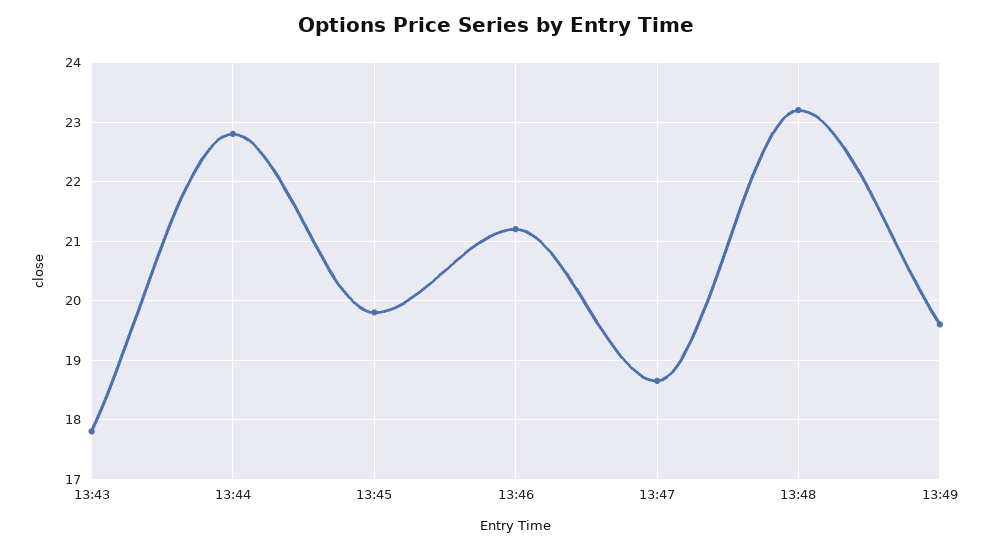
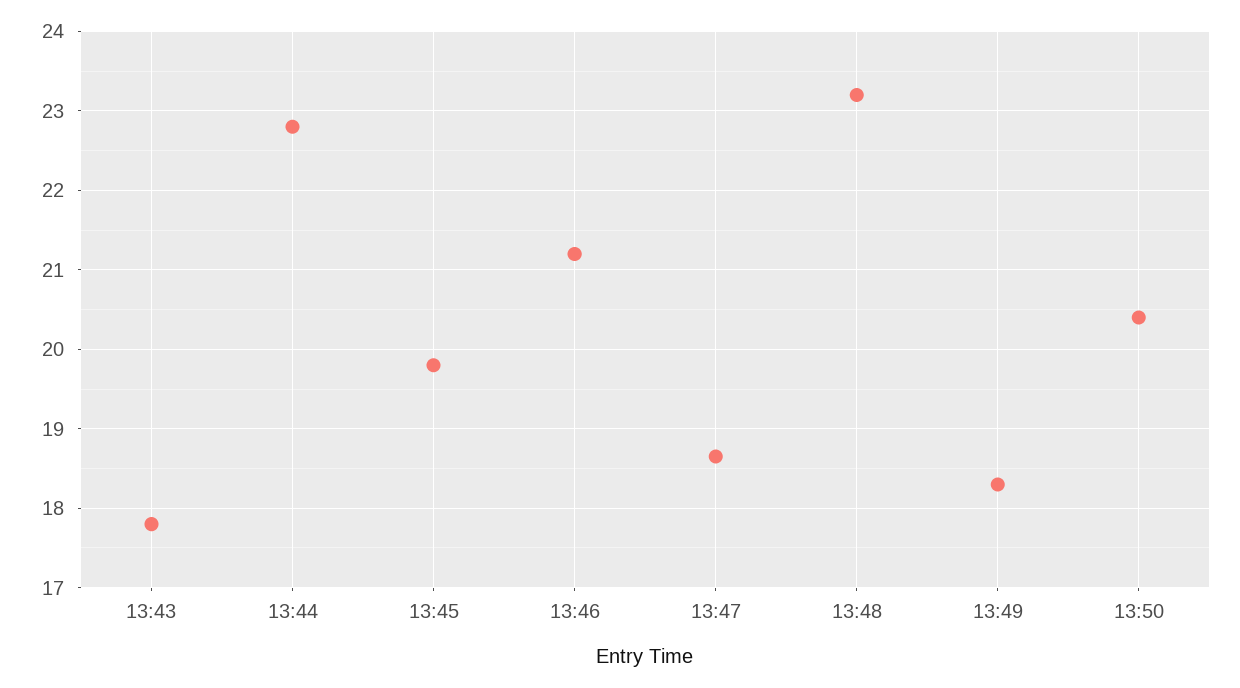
13:49: 19.6 -> 18.3
13:50: none -> 20.4

